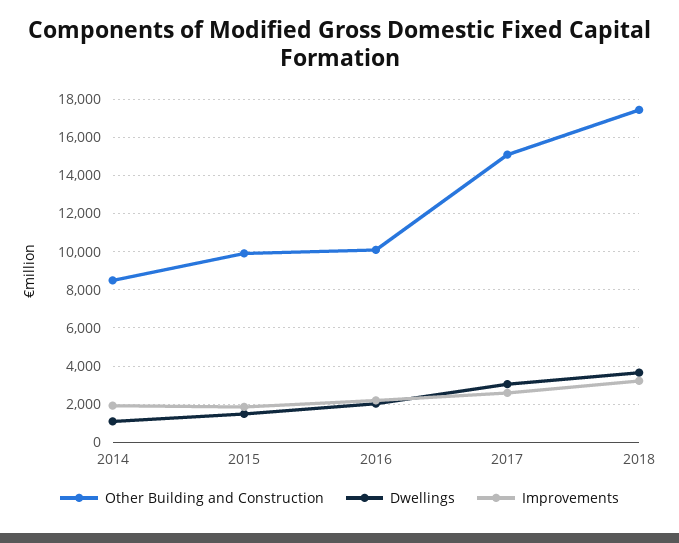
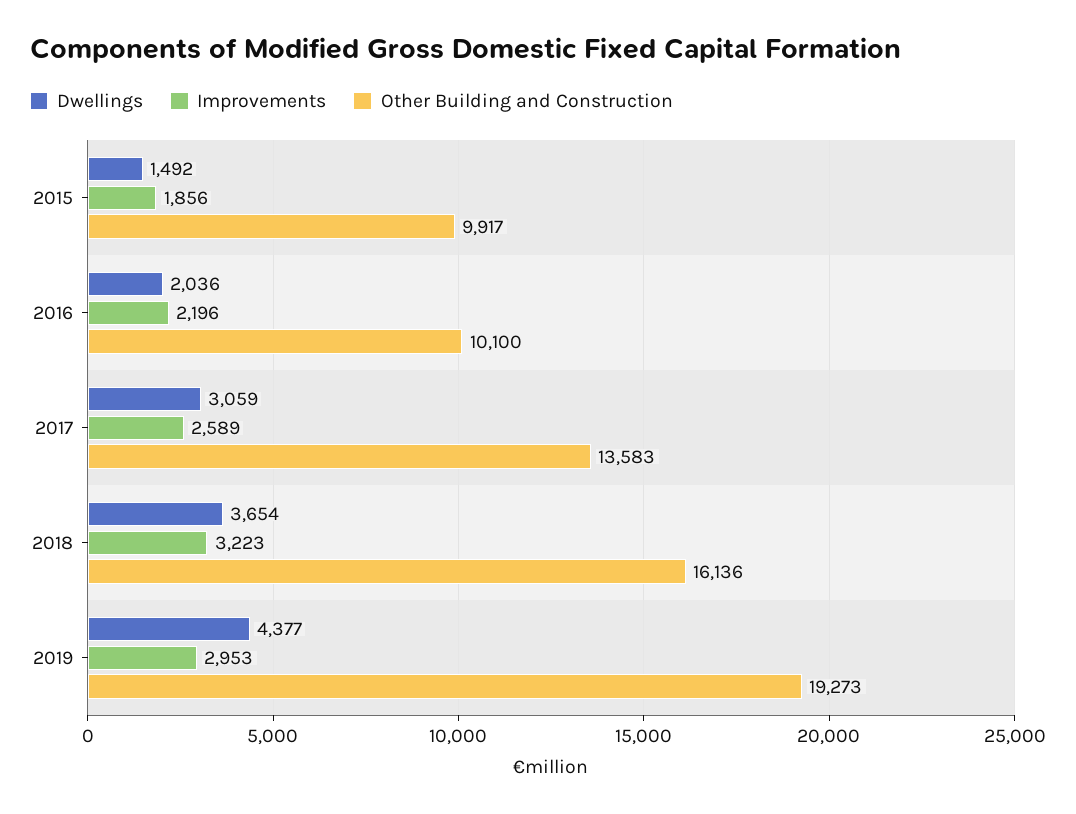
Other Building and Construction, 2014: 8500 -> none
Dwellings, 2014: 1000 -> none
Improvements, 2014: 2000 -> none
Other Building and Construction, 2017: 15000 -> 13583
Other Building and Construction, 2018: 17500 -> 16136
Dwellings, 2019: none -> 4377
Improvements, 2019: none -> 2953
Other Building and Construction, 2019: none -> 19273

